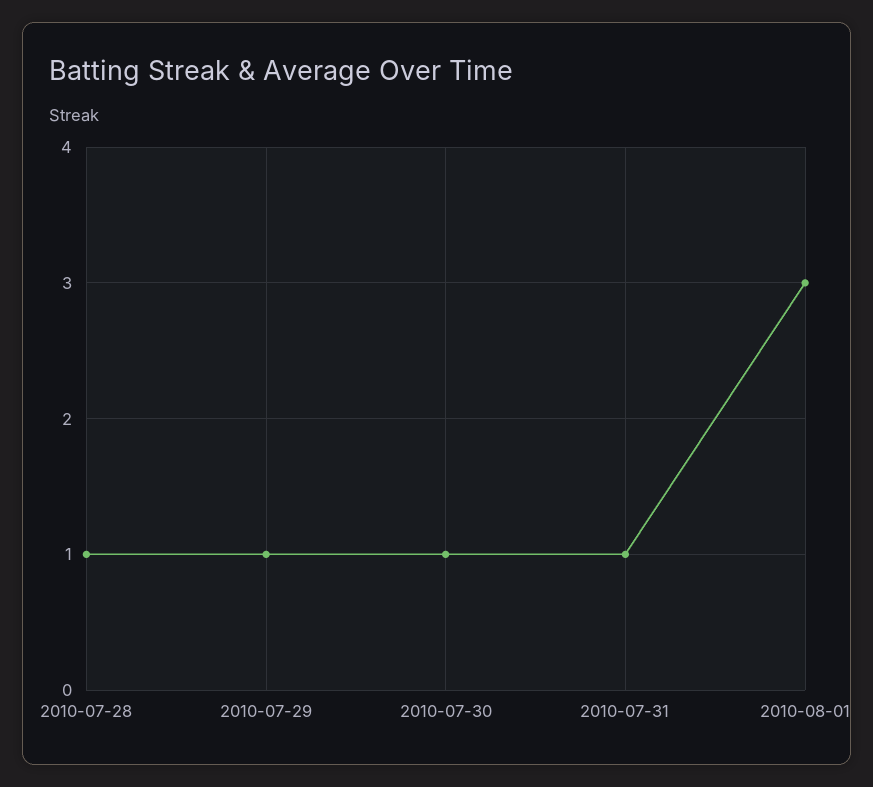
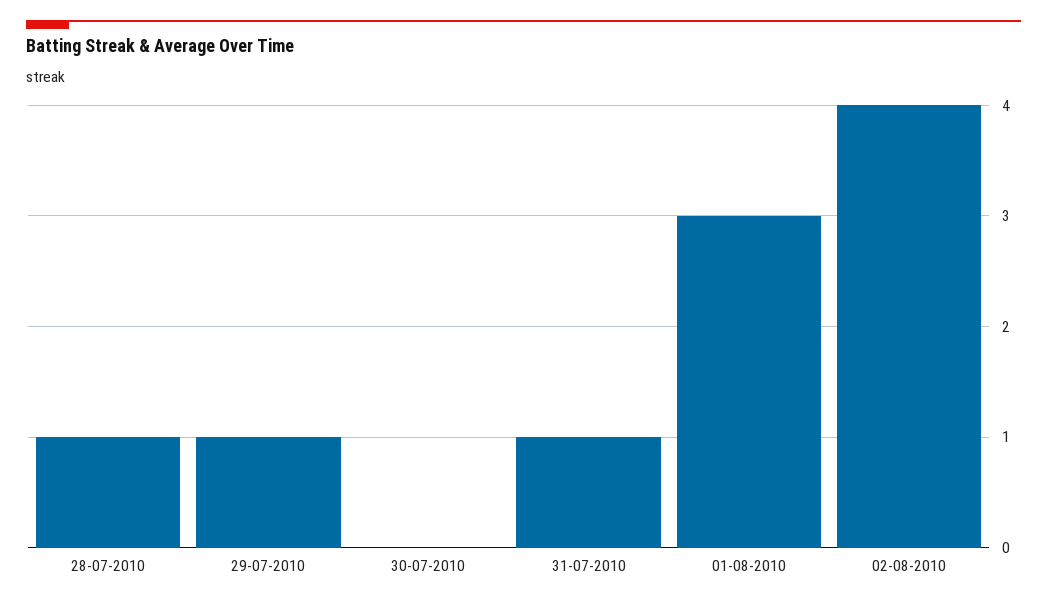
2010-07-30: 1 -> 0
02-08-2010: none -> 4

